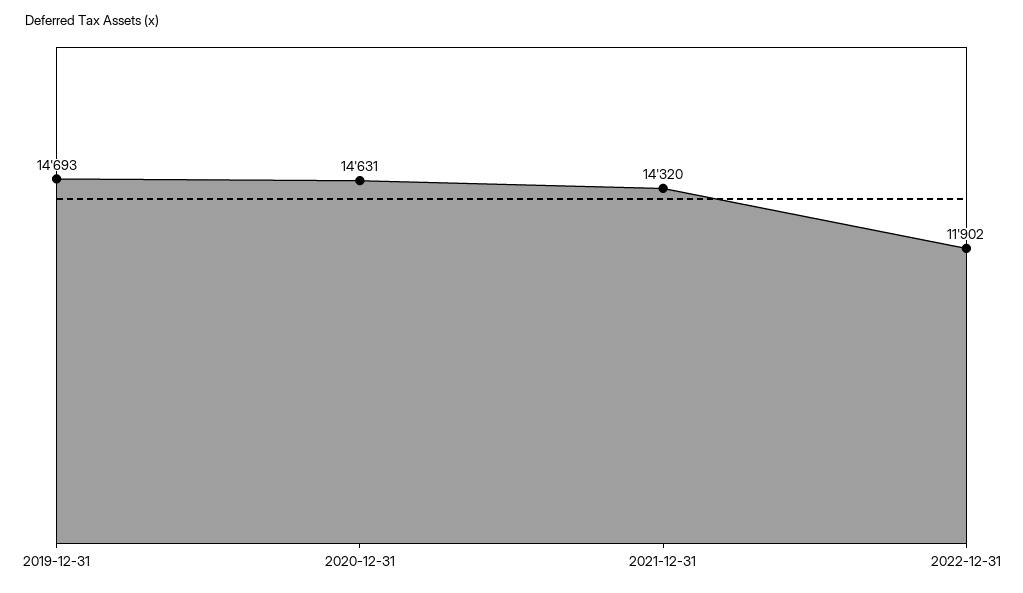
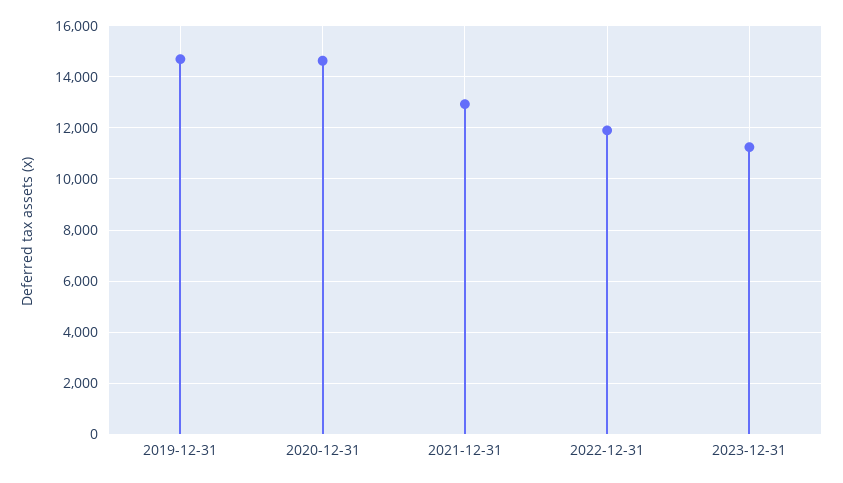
2021-12-31: 14320 -> 13000
2023-12-31: none -> 11250

